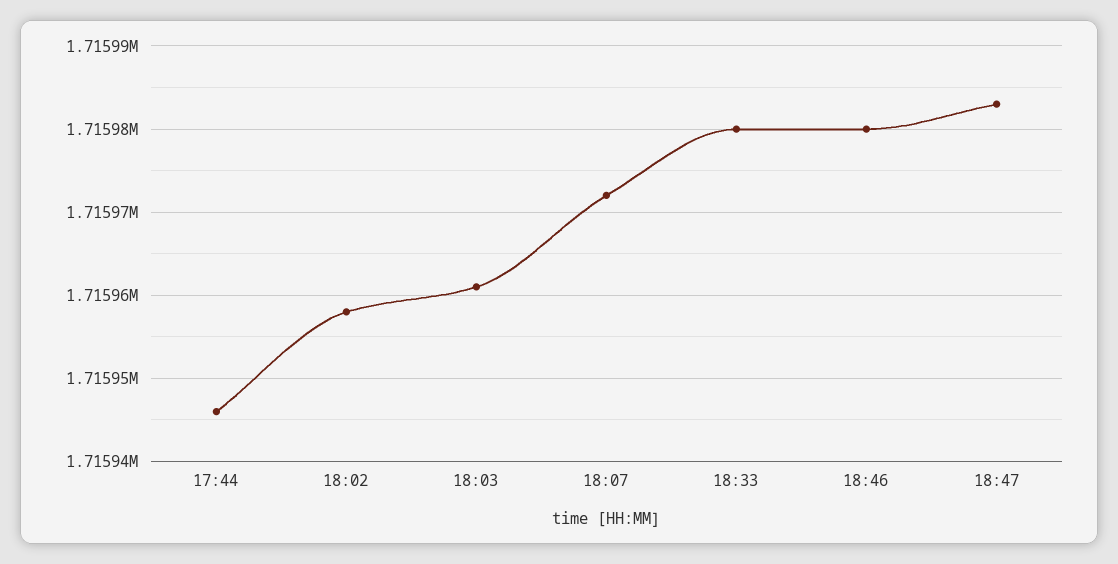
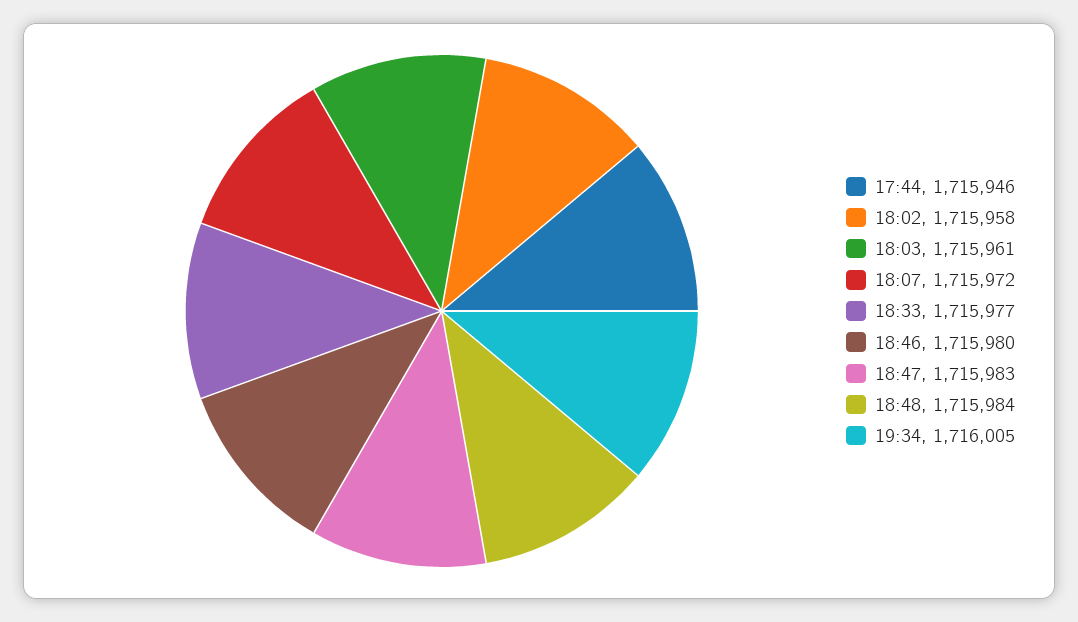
18:33: 1715980 -> 1715977
18:48: none -> 1715984
19:34: none -> 1716005

